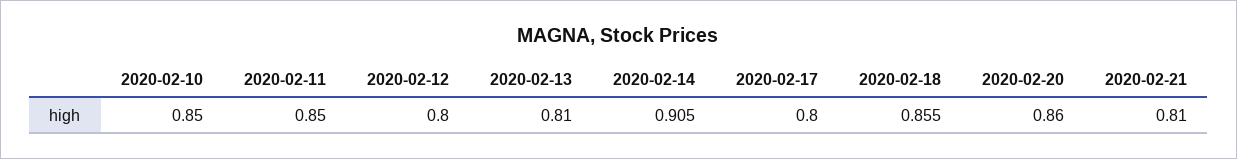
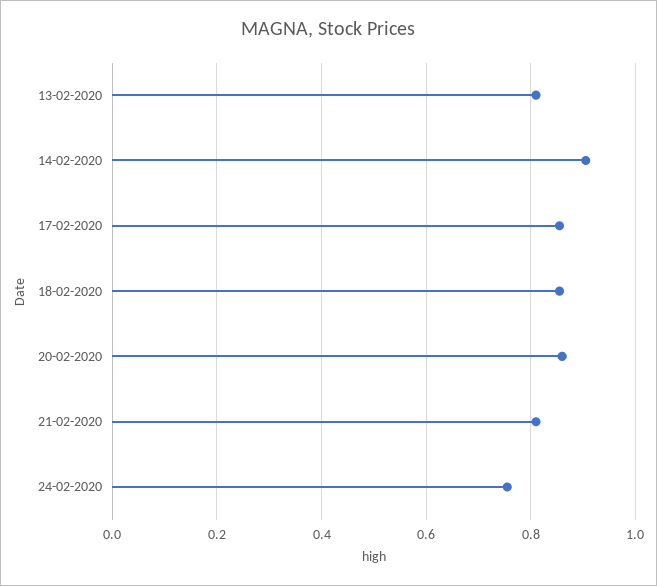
2020-02-10: 0.85 -> none
2020-02-11: 0.85 -> none
2020-02-12: 0.8 -> none
2020-02-17: 0.8 -> 0.86
24-02-2020: none -> 0.76

